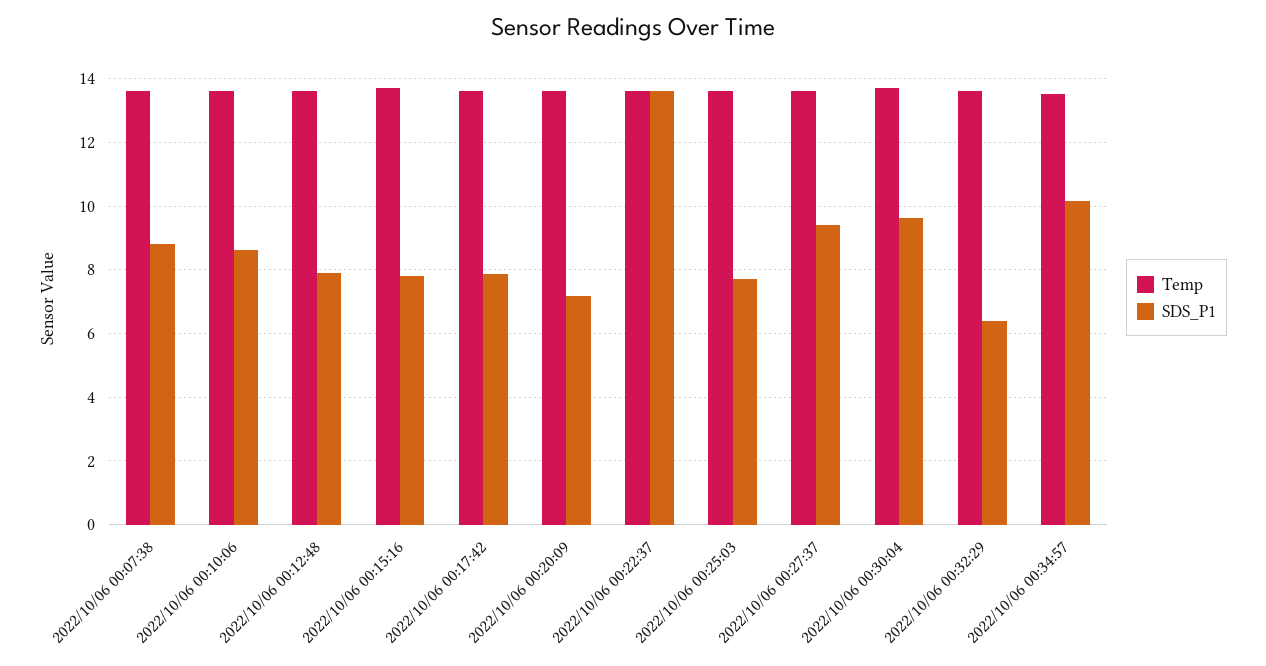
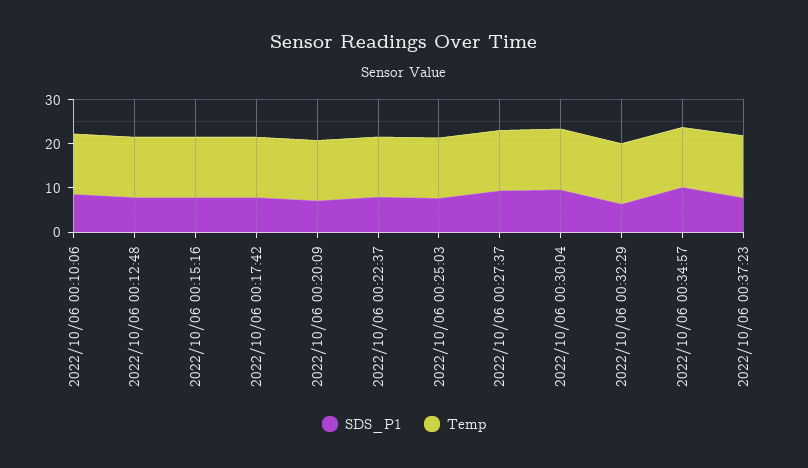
Temp, 2022/10/06 00:07:38: 13.6 -> none
SDS_P1, 2022/10/06 00:07:38: 8.8 -> none
SDS_P1, 2022/10/06 00:22:37: 13.6 -> 8
SDS_P1, 2022/10/06 00:37:23: none -> 8
Temp, 2022/10/06 00:37:23: none -> 14

